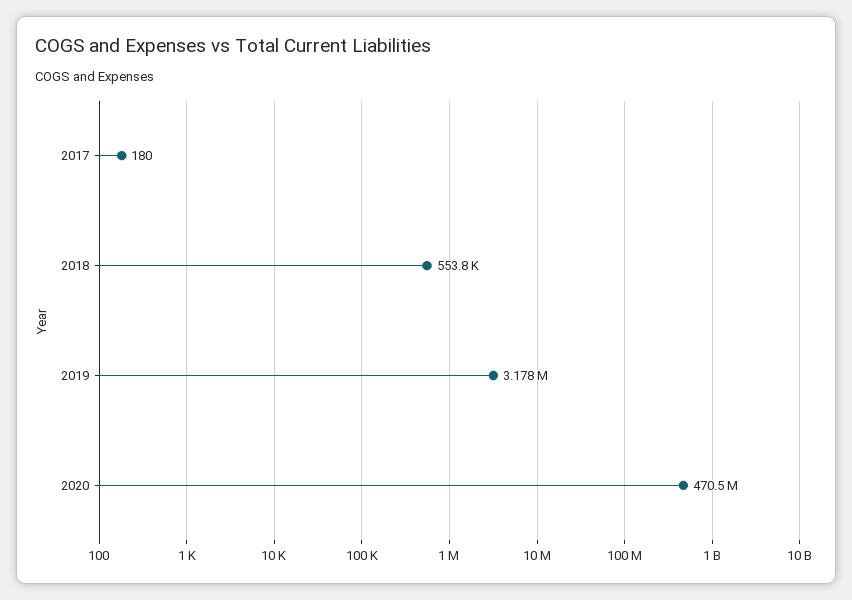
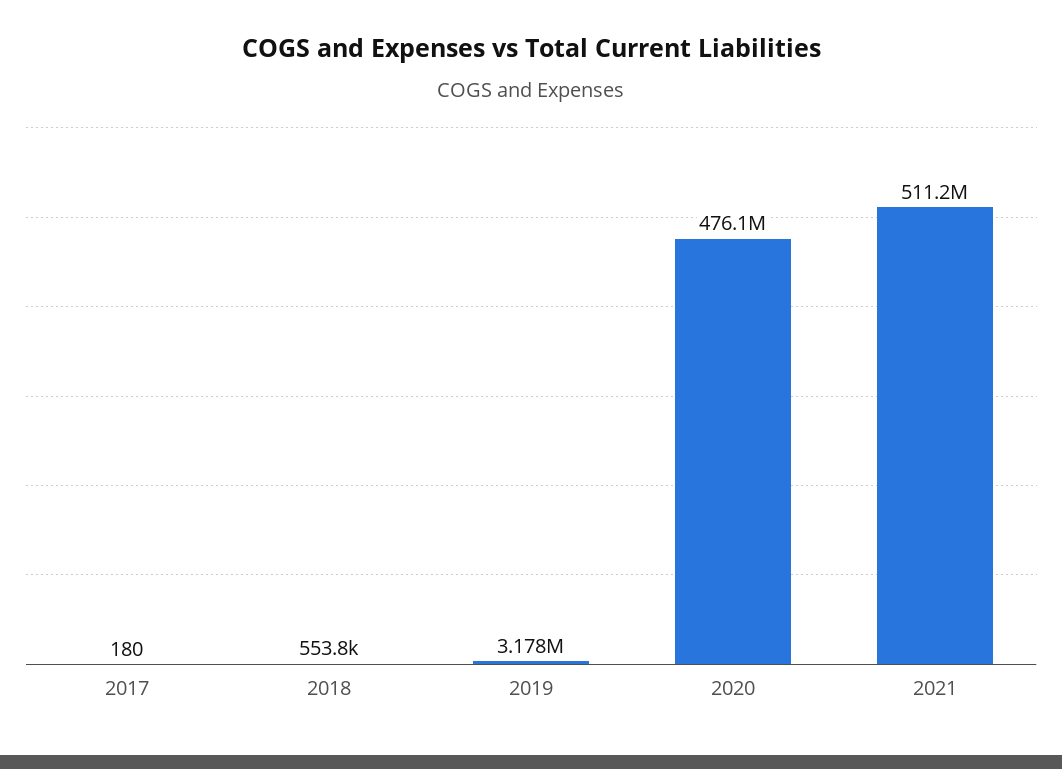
2020: 470500000 -> 476100000
2021: none -> 511200000

